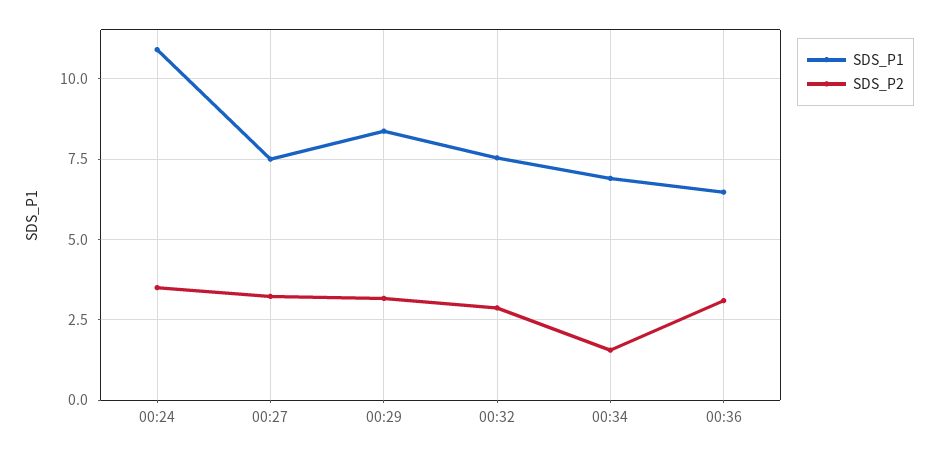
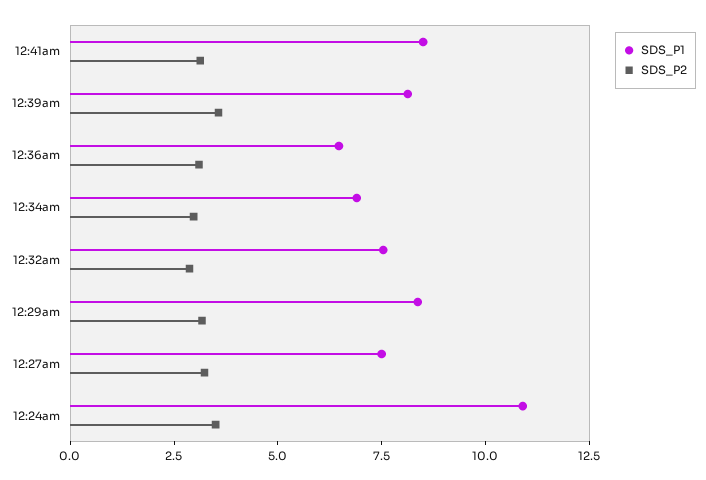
SDS_P2, 00:34: 1.5 -> 3
SDS_P1, 12:41am: none -> 8.5
SDS_P2, 12:41am: none -> 3
SDS_P1, 12:39am: none -> 8
SDS_P2, 12:39am: none -> 3.5

